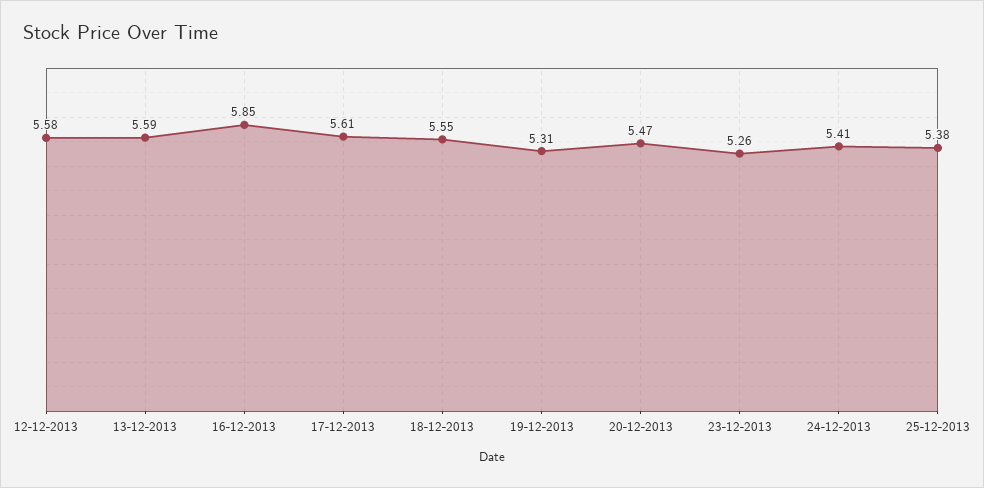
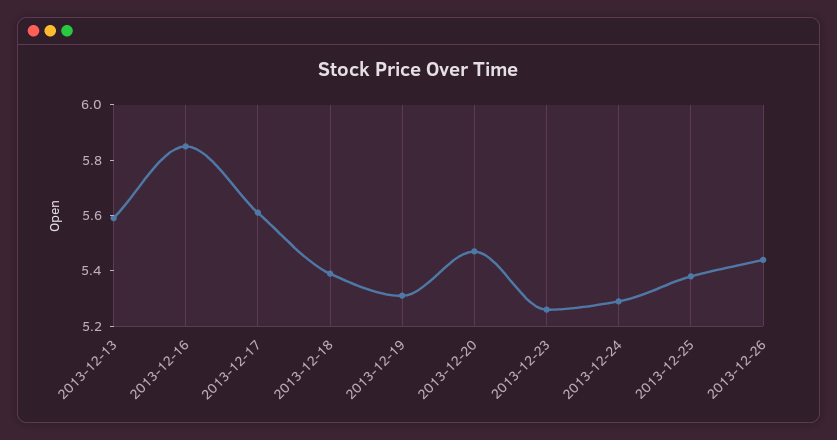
12-12-2013: 5.58 -> none
18-12-2013: 5.55 -> 5.4
24-12-2013: 5.41 -> 5.3
2013-12-26: none -> 5.45

